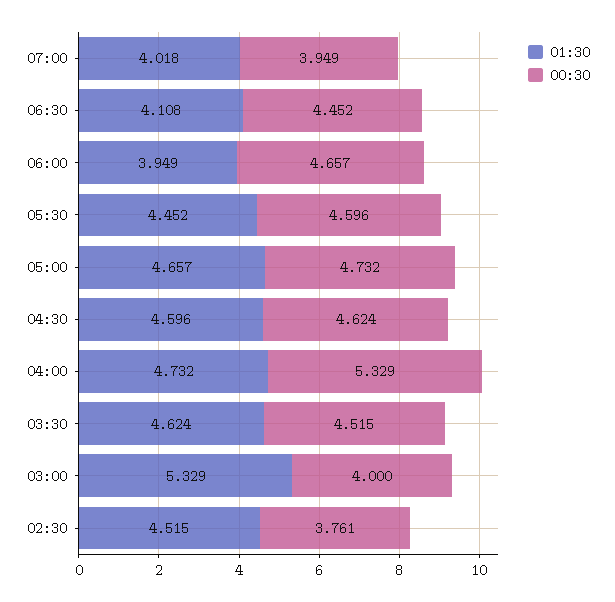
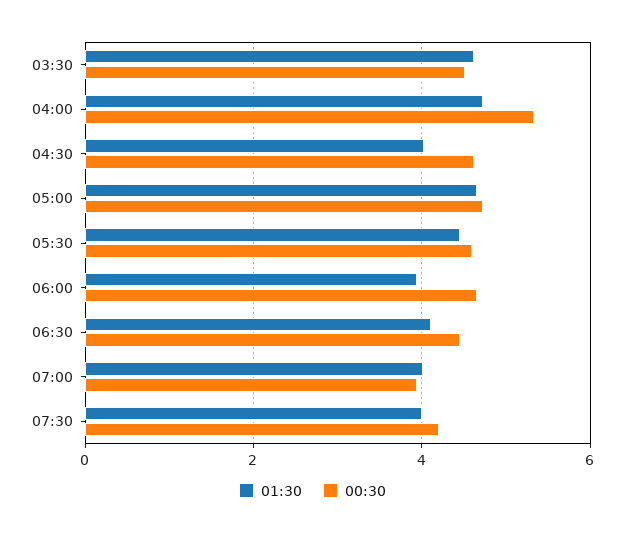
01:30, 04:30: 4.596 -> 4
01:30, 03:00: 5.329 -> none
00:30, 03:00: 4 -> none
01:30, 02:30: 4.515 -> none
00:30, 02:30: 3.761 -> none
01:30, 07:30: none -> 4
00:30, 07:30: none -> 4.2

